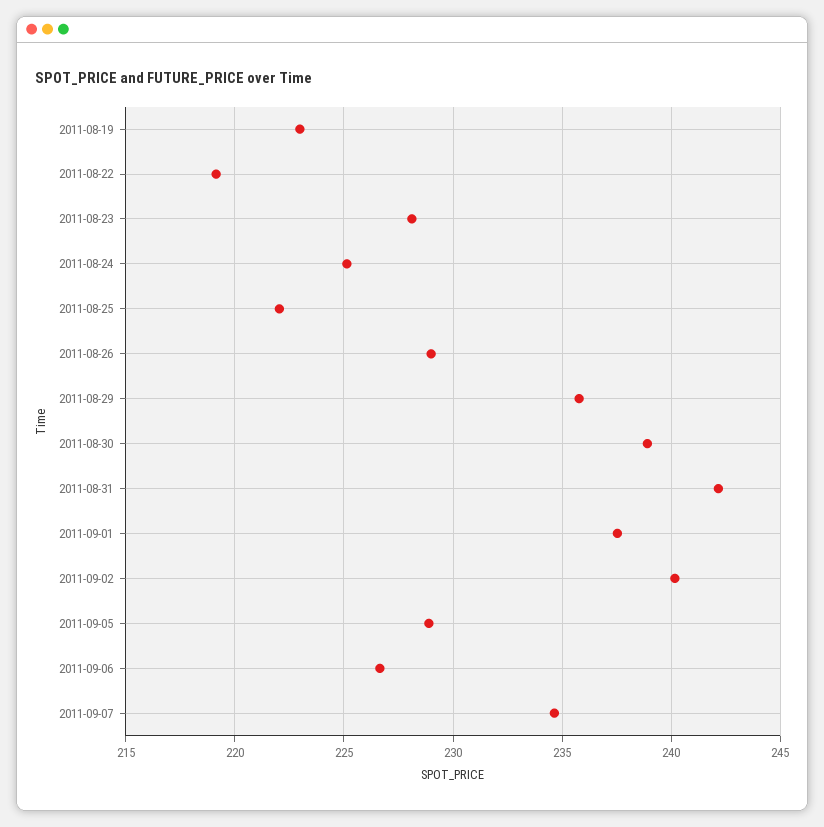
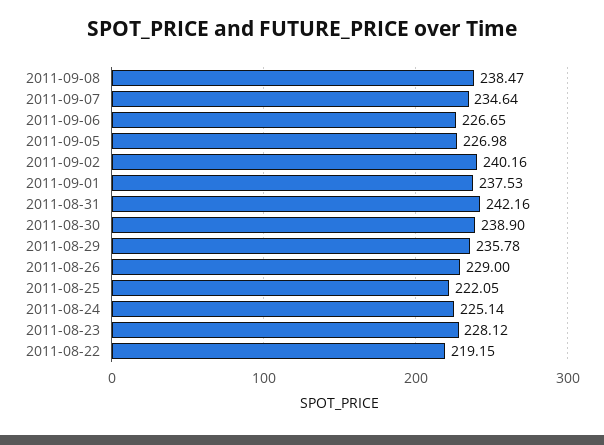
2011-08-19: 223 -> none
2011-09-05: 229 -> 226.98
2011-09-08: none -> 238.47

